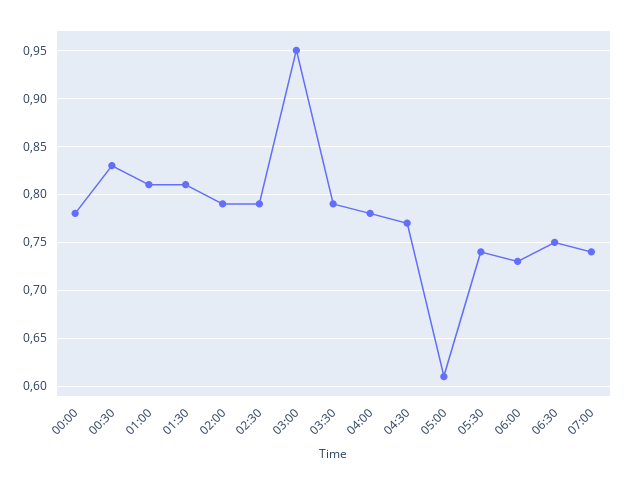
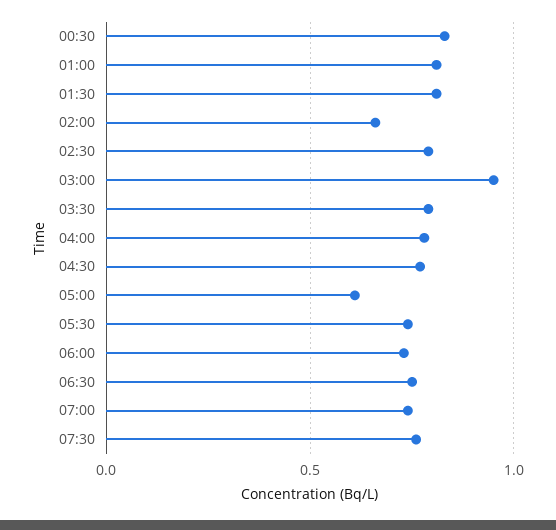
00:00: 0.78 -> none
02:00: 0.79 -> 0.65
07:30: none -> 0.75

